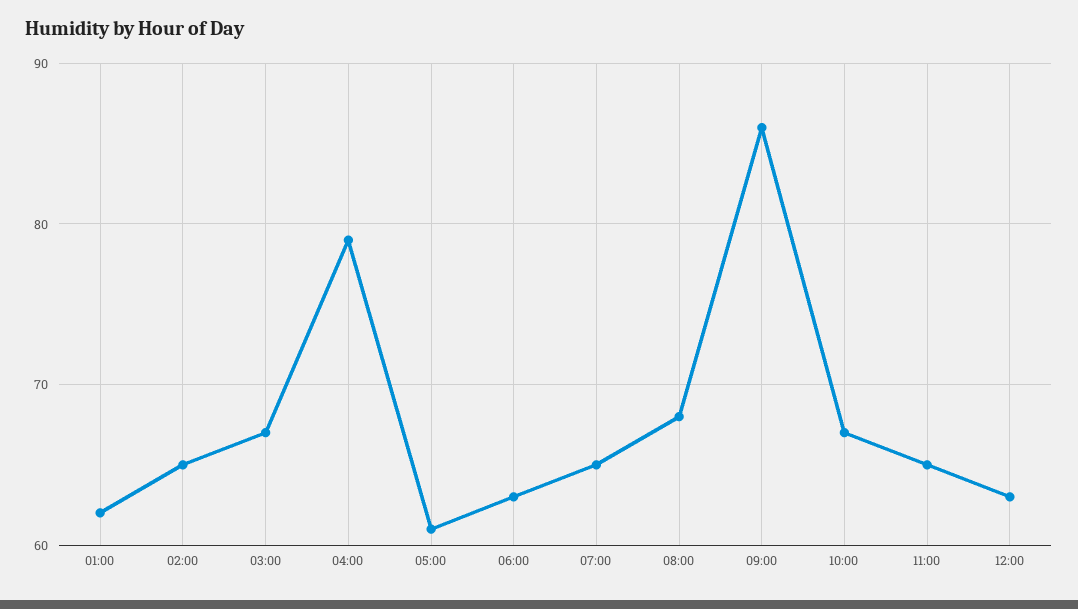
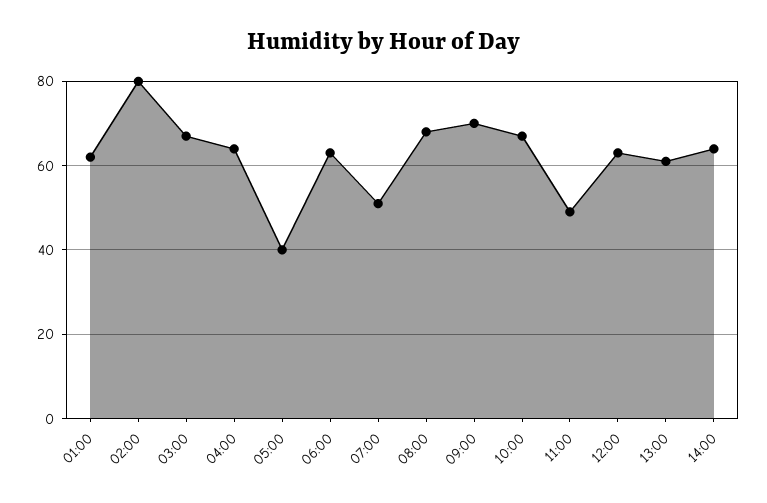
02:00: 65 -> 80
04:00: 79 -> 65
05:00: 61 -> 40
07:00: 65 -> 50
09:00: 86 -> 70
11:00: 65 -> 50
13:00: none -> 60
14:00: none -> 65

